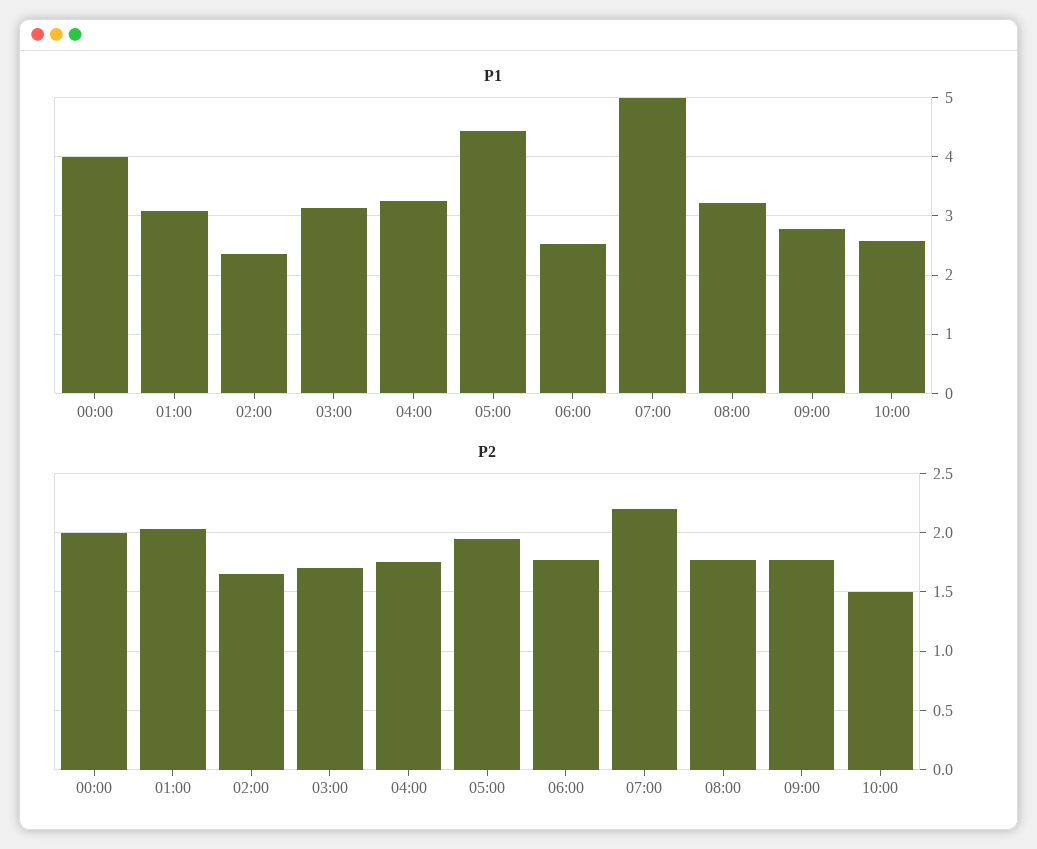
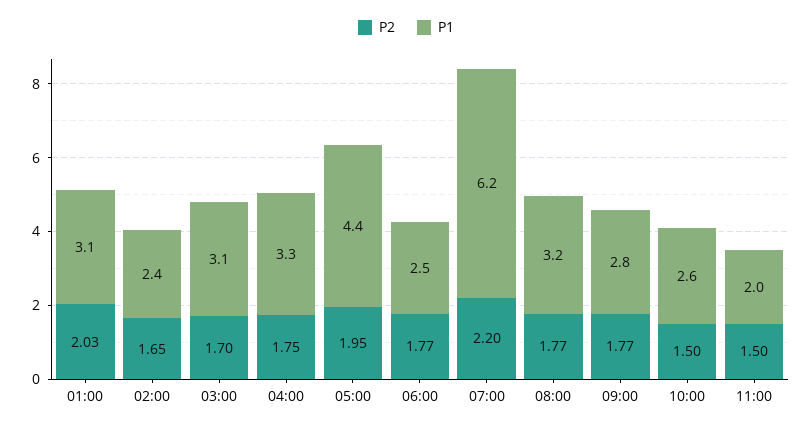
P1, 00:00: 4 -> none
P1, 07:00: 5 -> 6.2
P2, 00:00: 2 -> none
P2, 11:00: none -> 1.5
P1, 11:00: none -> 2

